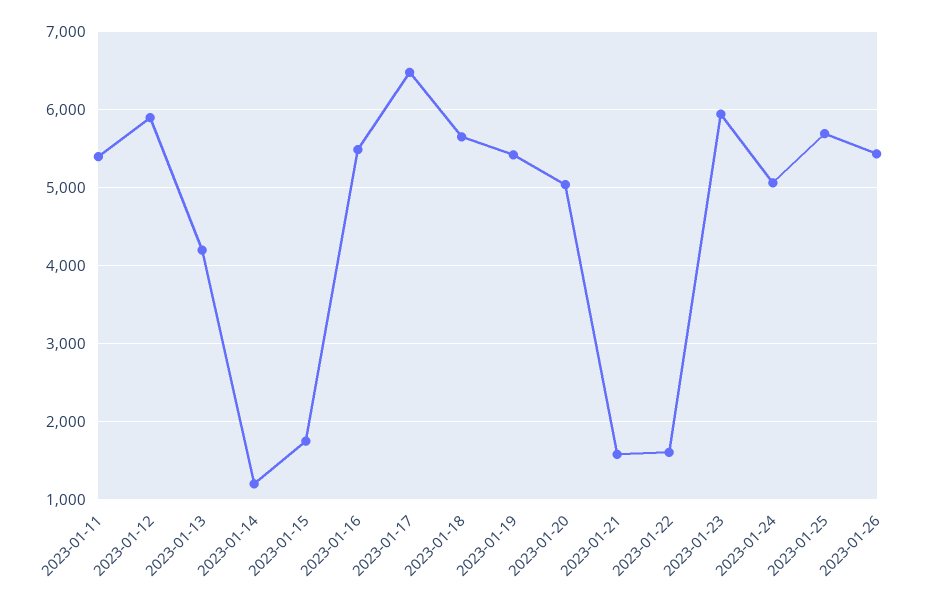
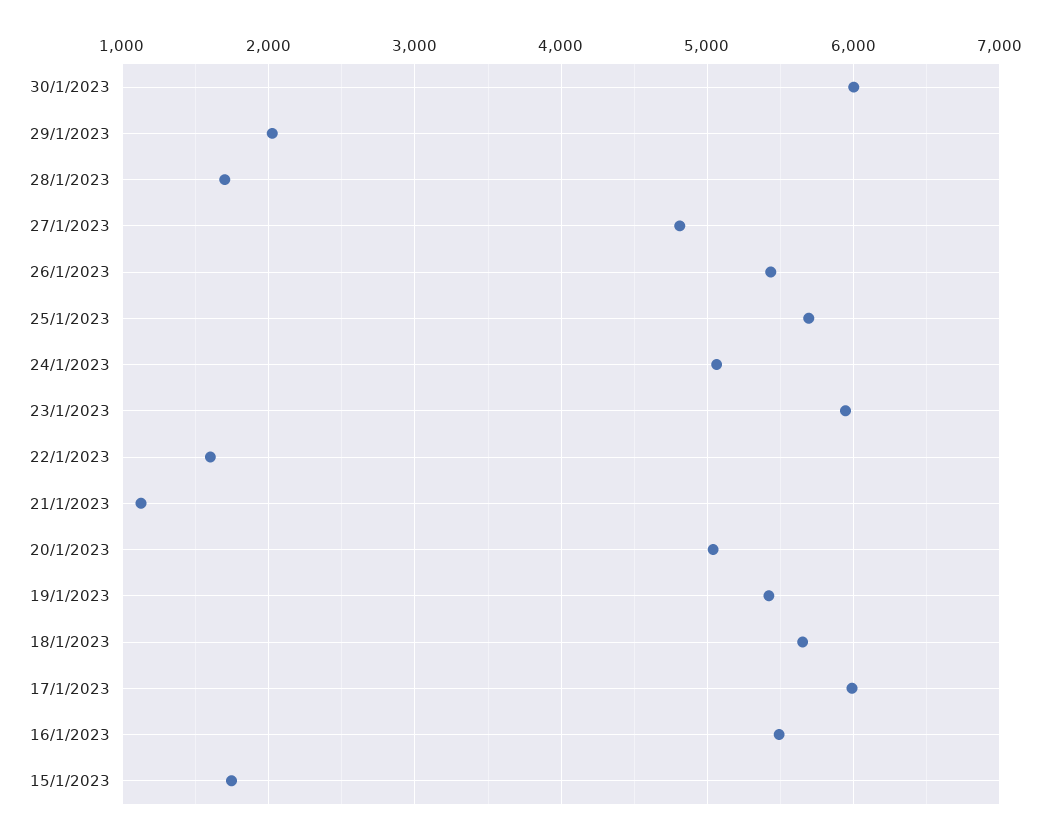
2023-01-11: 5400 -> none
2023-01-12: 5900 -> none
2023-01-13: 4200 -> none
2023-01-14: 1200 -> none
2023-01-17: 6500 -> 6000
2023-01-21: 1600 -> 1100
30/1/2023: none -> 6000
29/1/2023: none -> 2000
28/1/2023: none -> 1700
27/1/2023: none -> 4800

